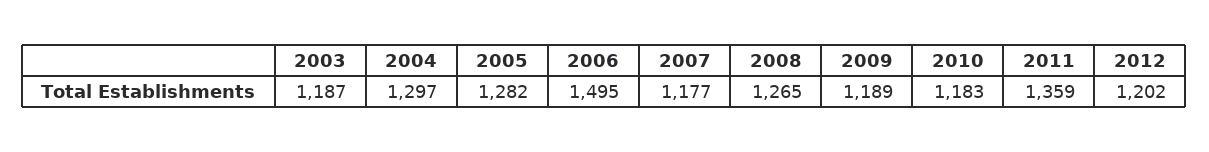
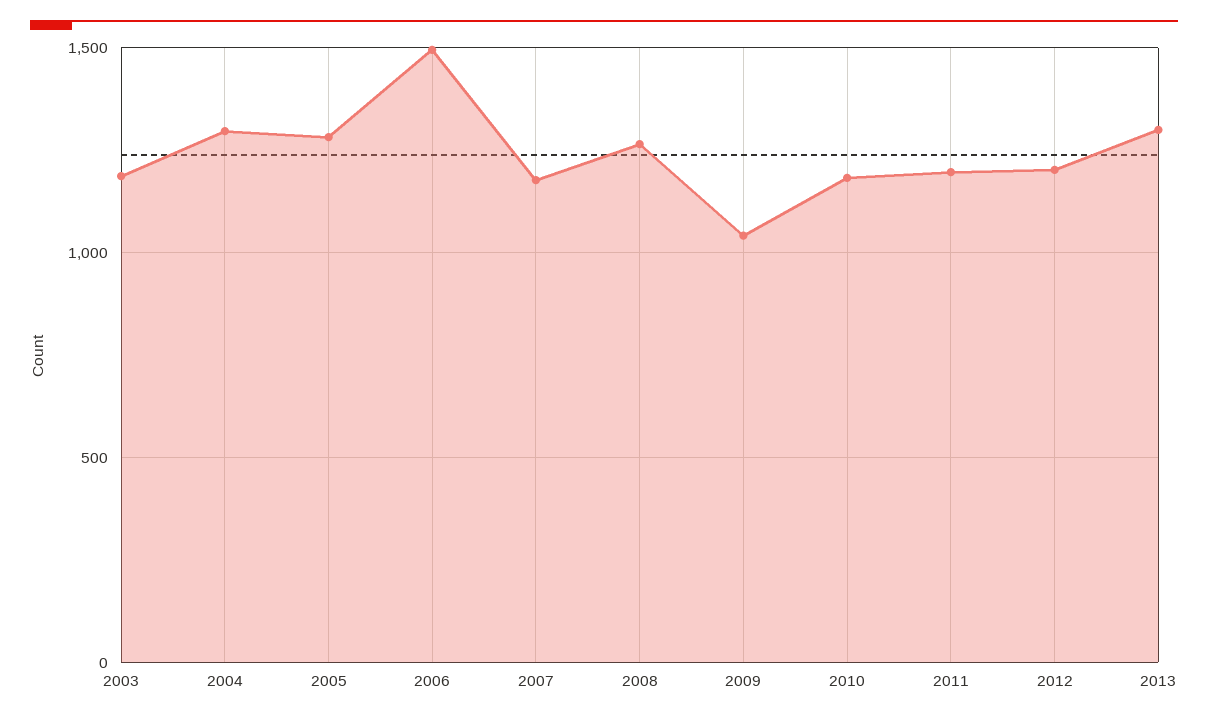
2009: 1189 -> 1050
2011: 1359 -> 1200
2013: none -> 1300

